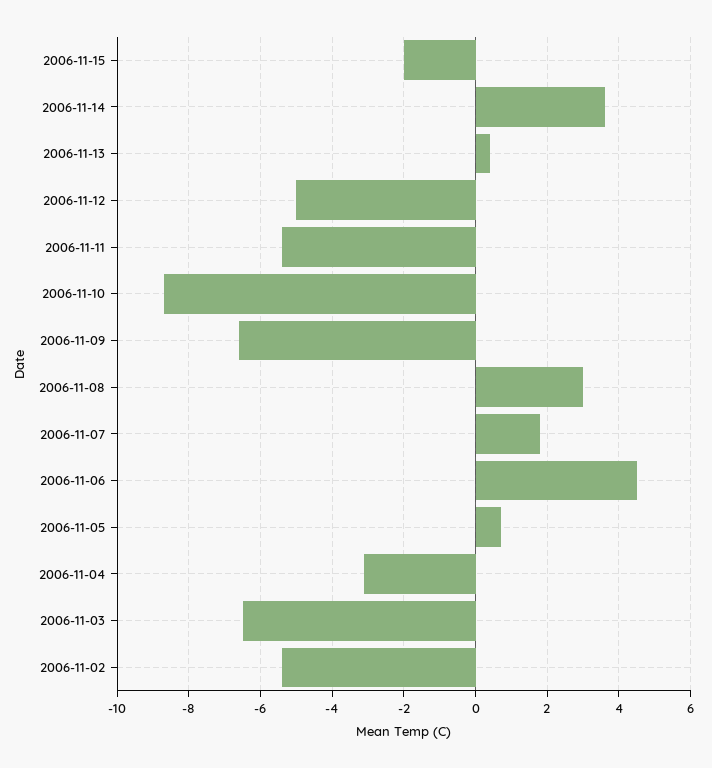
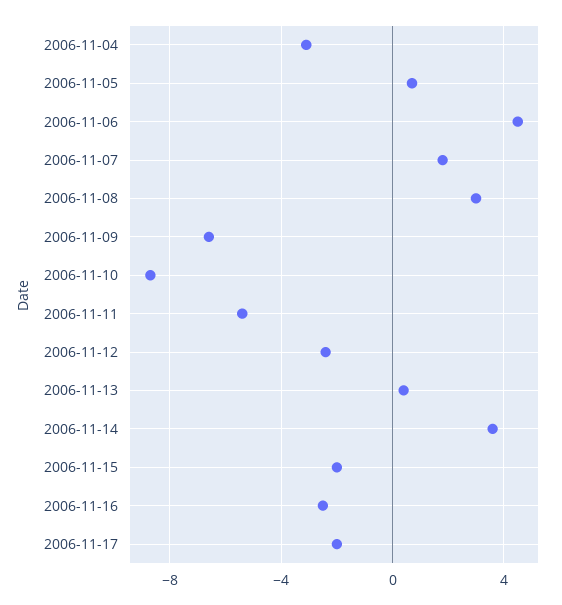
2006-11-12: -5 -> -2.5
2006-11-03: -6.5 -> none
2006-11-02: -5.5 -> none
2006-11-16: none -> -2.5
2006-11-17: none -> -2

